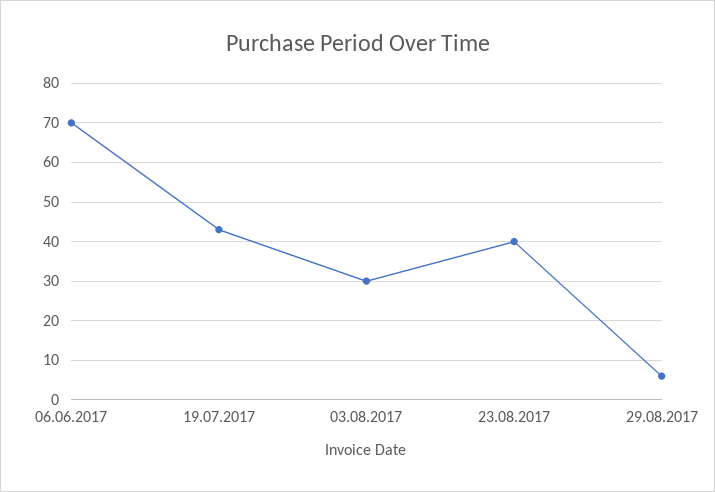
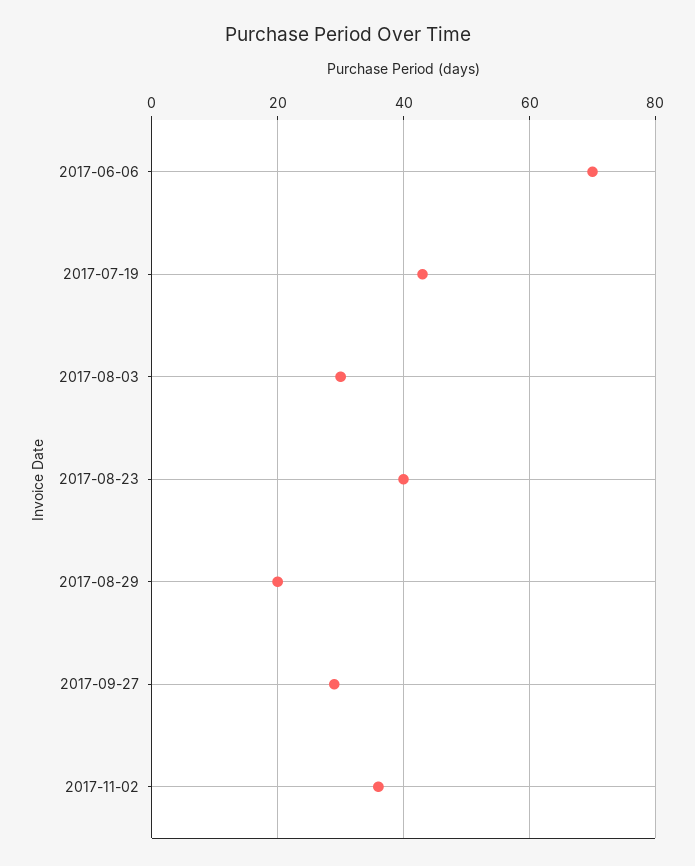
29.08.2017: 5 -> 20
2017-09-27: none -> 30
2017-11-02: none -> 35

